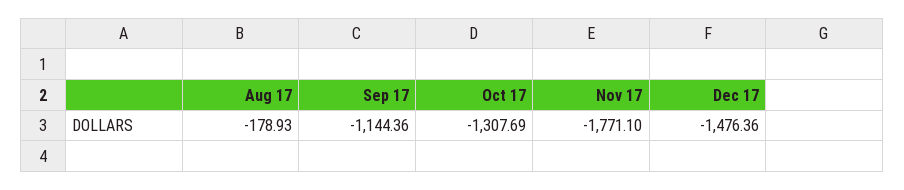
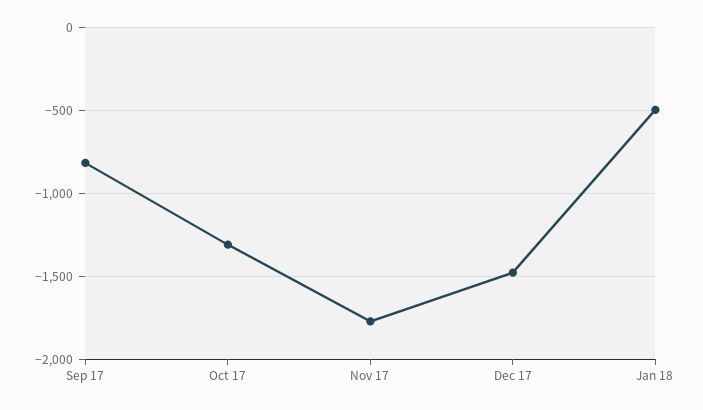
Aug 17: -178.93 -> none
Sep 17: -1144.36 -> -800
Jan 18: none -> -500

